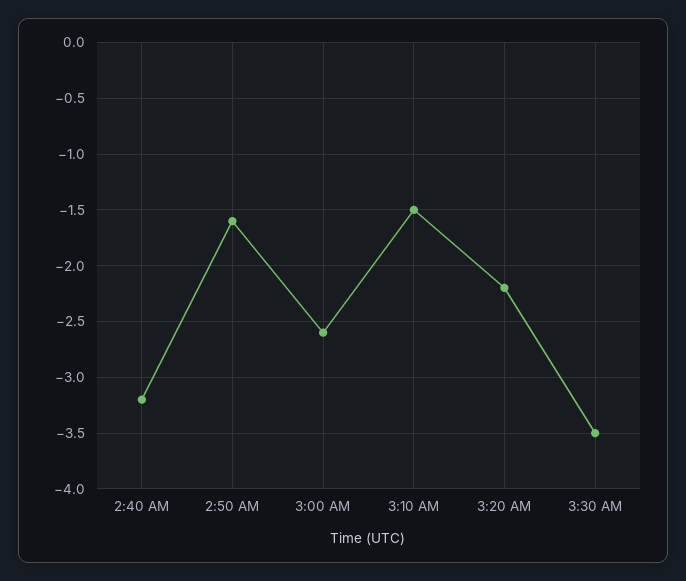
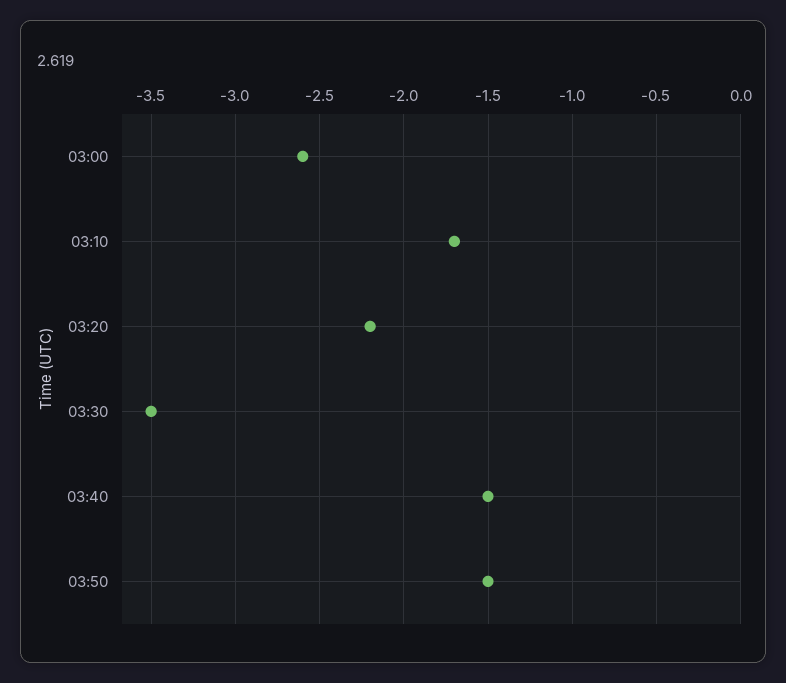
2:40 AM: -3.2 -> none
2:50 AM: -1.6 -> none
3:10 AM: -1.5 -> -1.7
03:40: none -> -1.5
03:50: none -> -1.5

